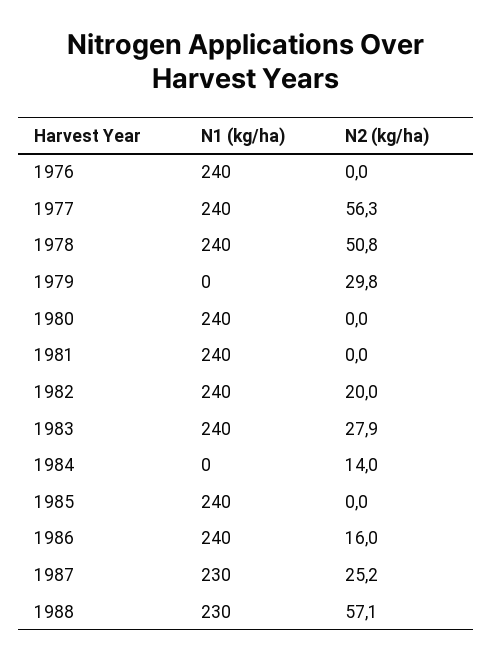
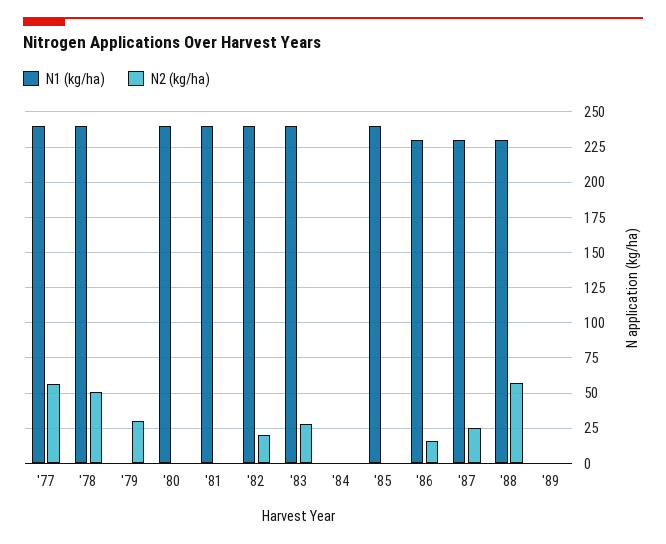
N1 (kg/ha), 1976: 240 -> none
N2 (kg/ha), 1976: 0 -> none
N2 (kg/ha), 1984: 14 -> 0
N1 (kg/ha), 1986: 240 -> 230
N1 (kg/ha), '89: none -> 0
N2 (kg/ha), '89: none -> 0

